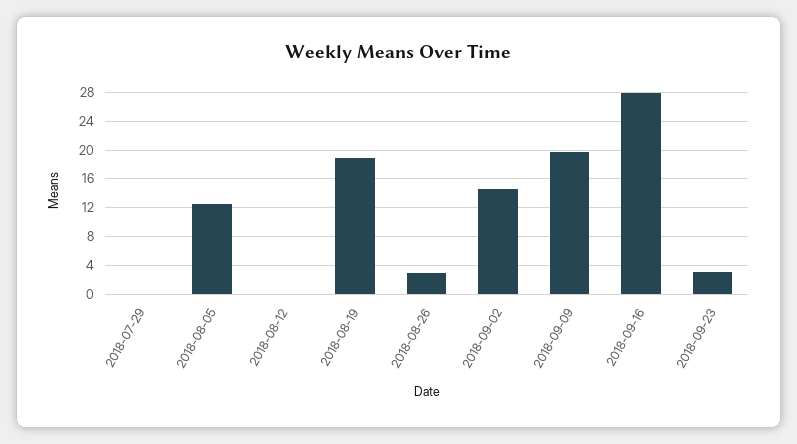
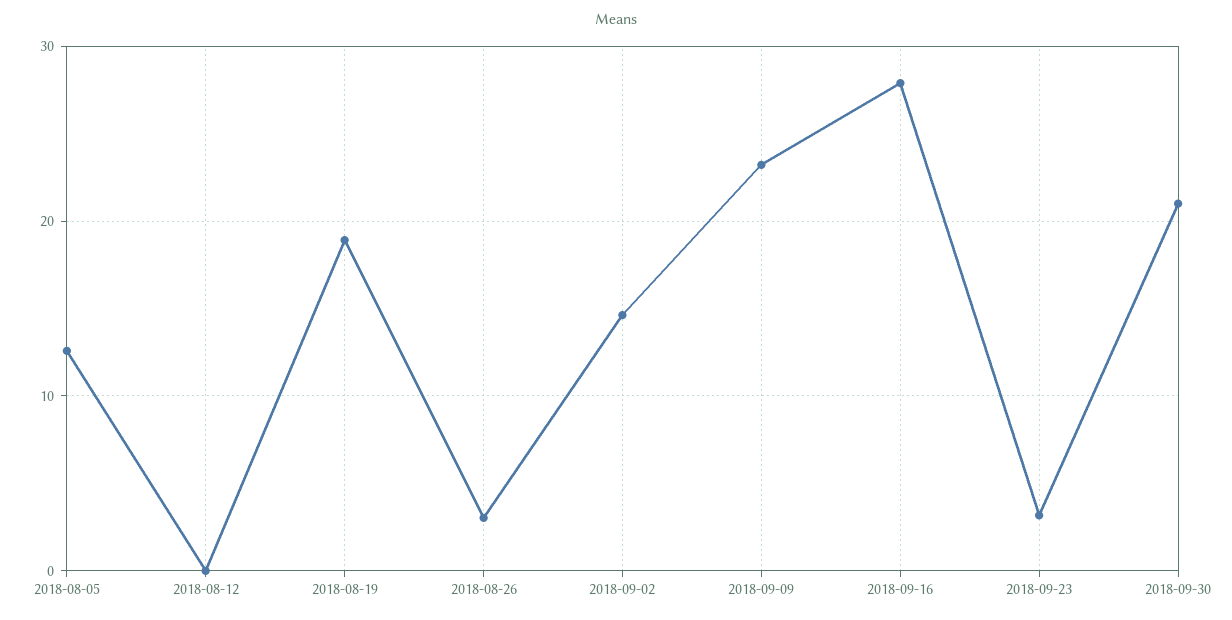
2018-07-29: 0 -> none
2018-09-09: 20 -> 23
2018-09-30: none -> 21

